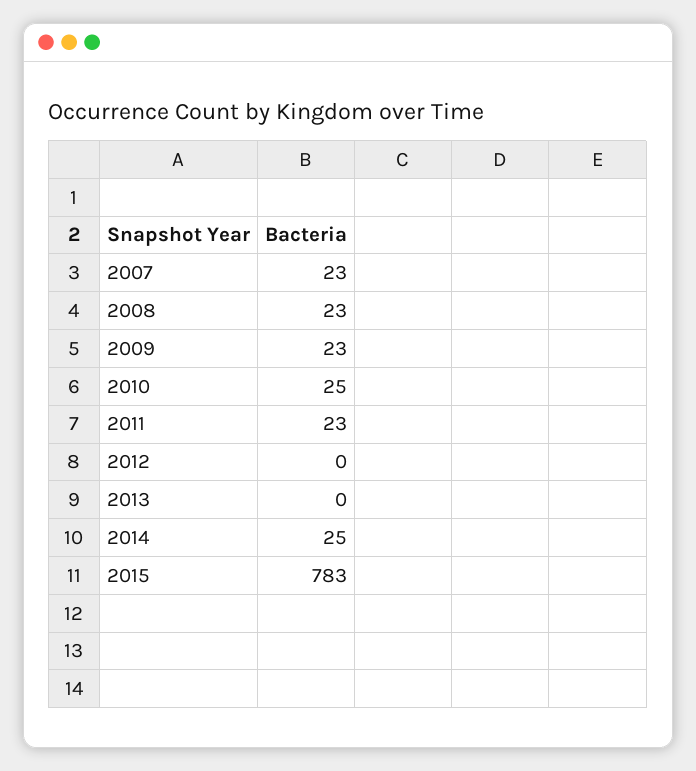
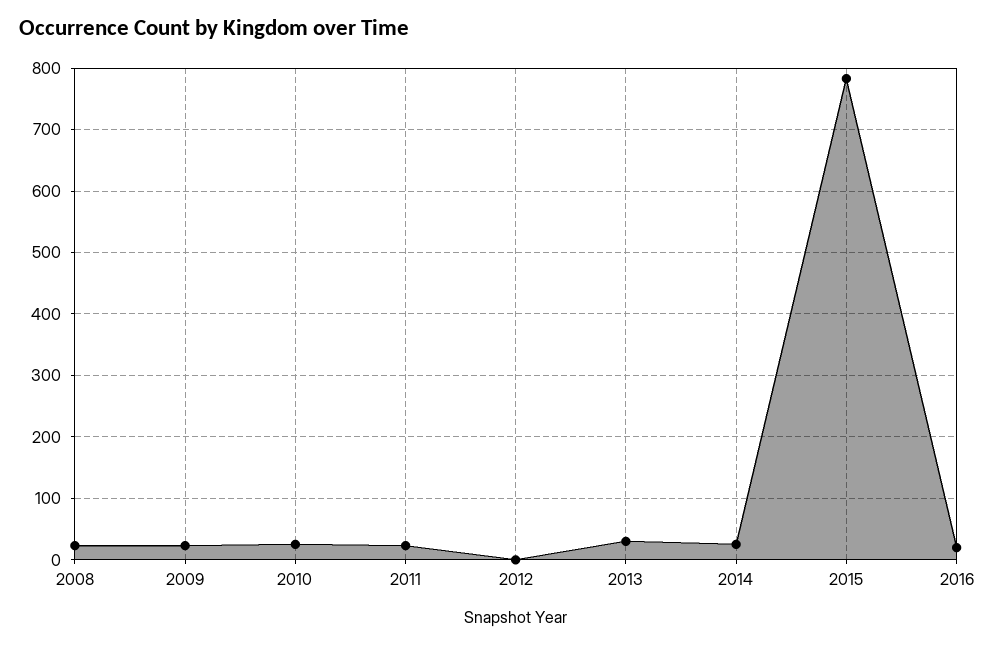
2007: 23 -> none
2013: 0 -> 30
2016: none -> 20

